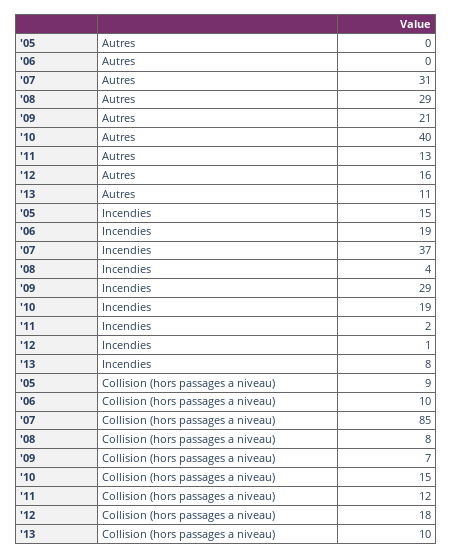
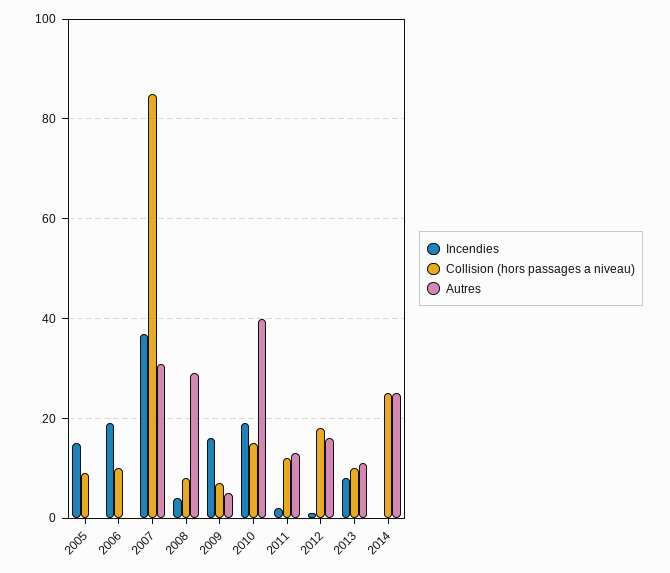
Autres, '09: 21 -> 5
Incendies, '09: 29 -> 15
Incendies, 2014: none -> 0
Collision (hors passages a niveau), 2014: none -> 25
Autres, 2014: none -> 25

